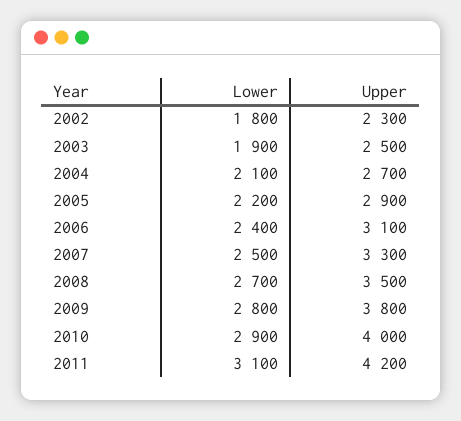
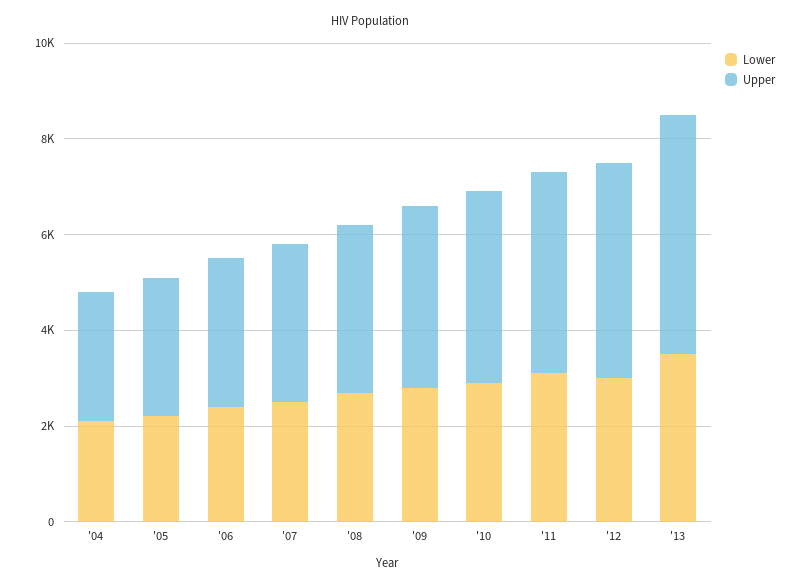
Lower, 2002: 1800 -> none
Upper, 2002: 2300 -> none
Lower, 2003: 1900 -> none
Upper, 2003: 2500 -> none
Lower, '12: none -> 3000
Upper, '12: none -> 4500
Lower, '13: none -> 3500
Upper, '13: none -> 5000

